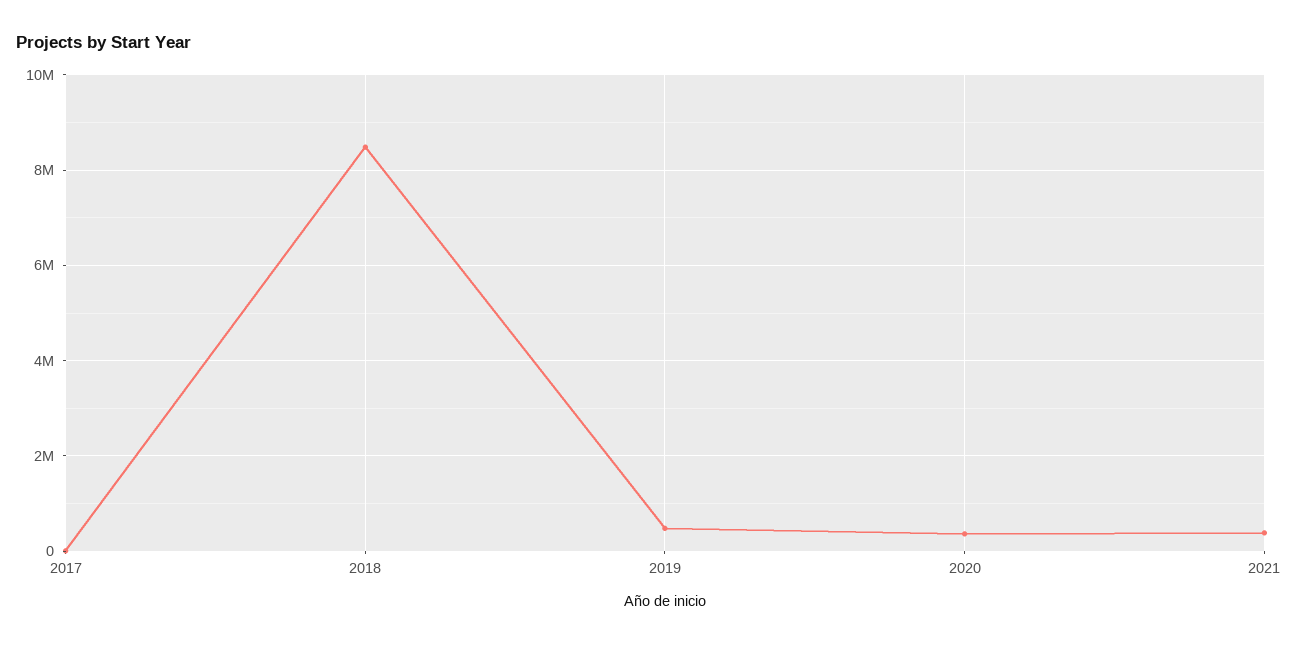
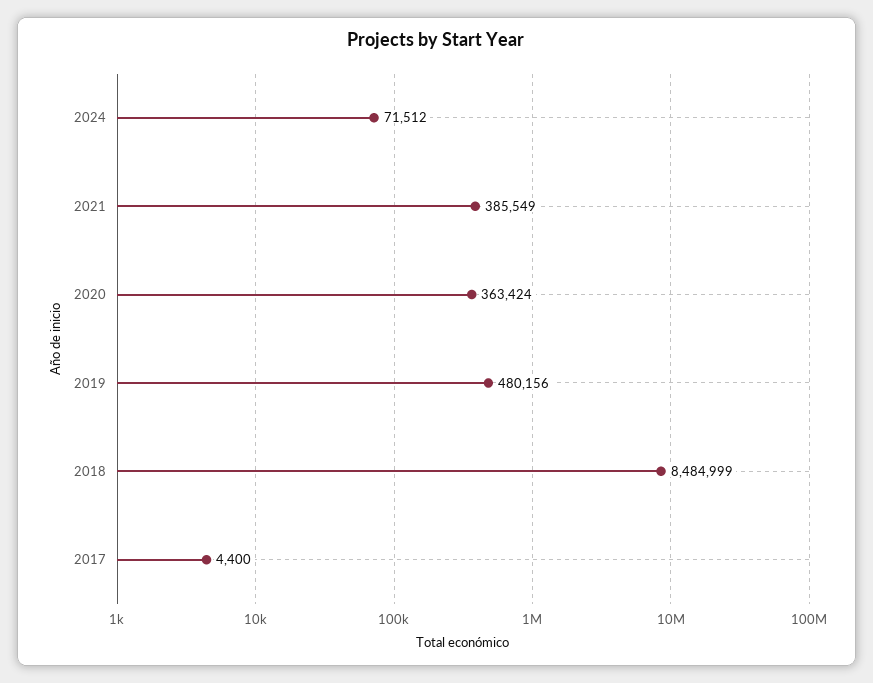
2024: none -> 71512

